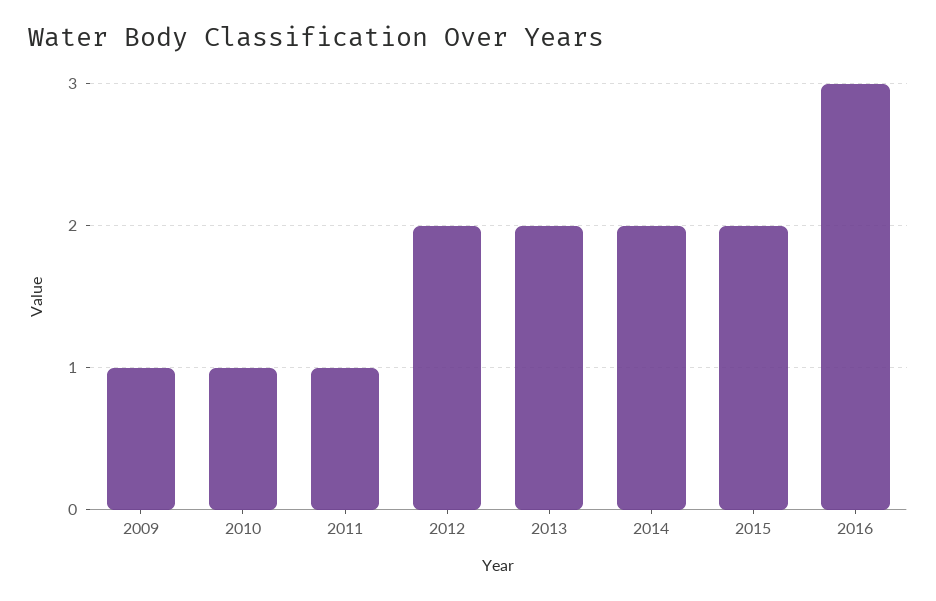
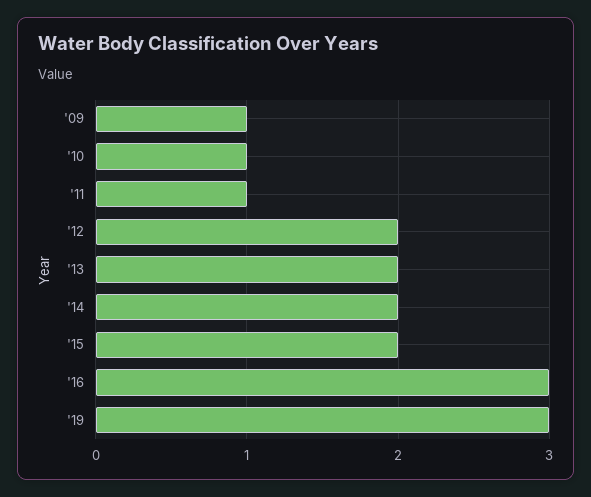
'19: none -> 3

